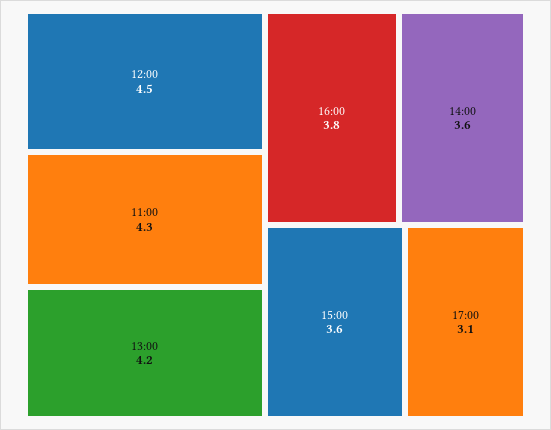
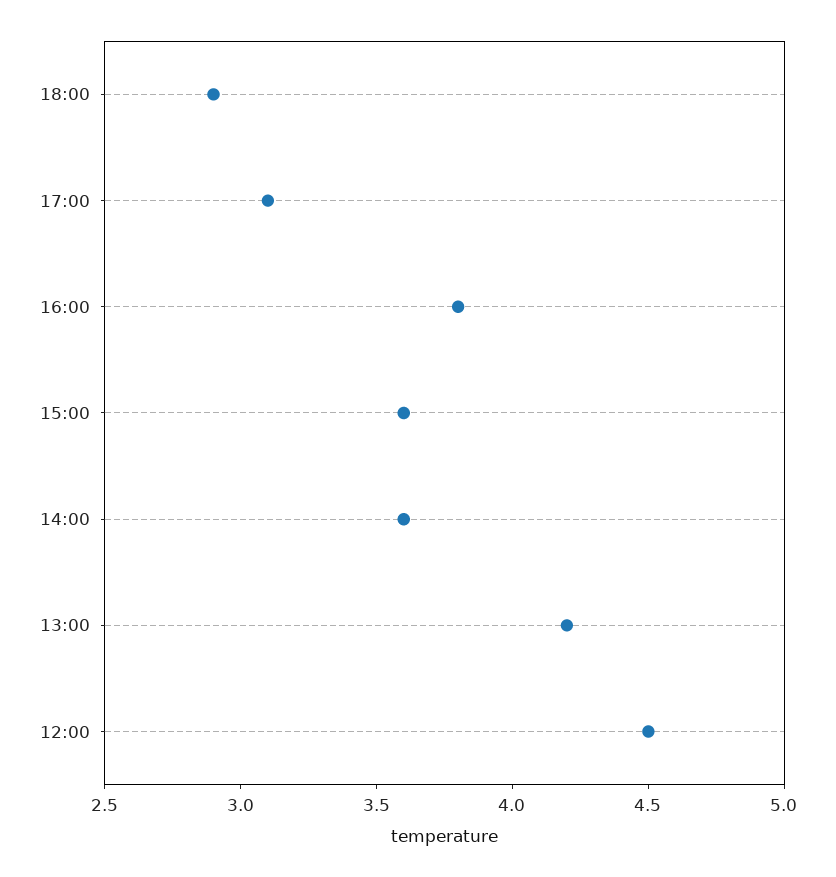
11:00: 4.3 -> none
18:00: none -> 2.9

